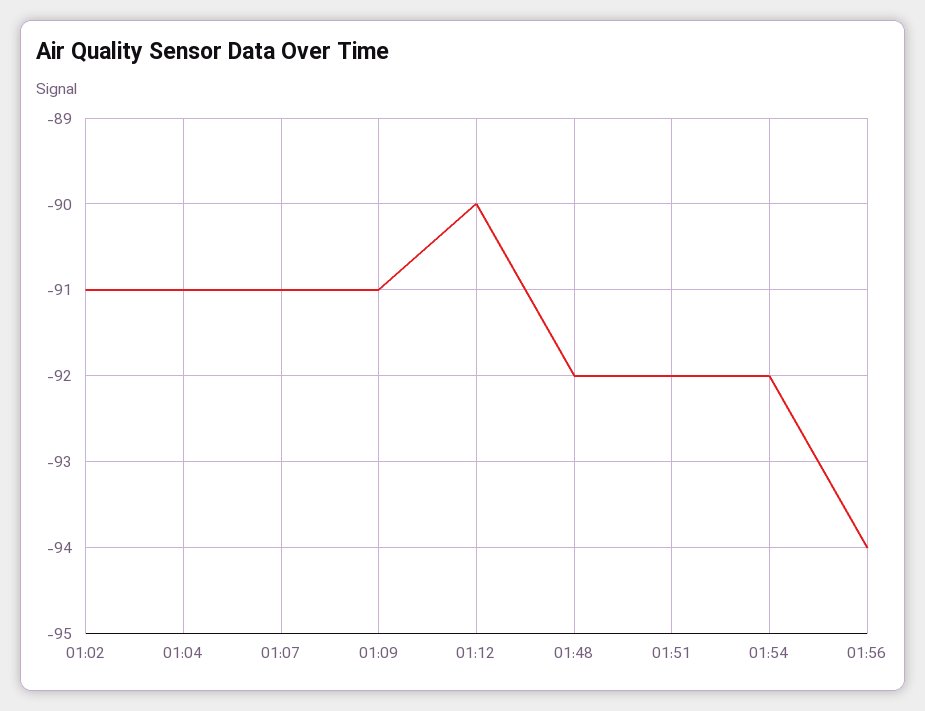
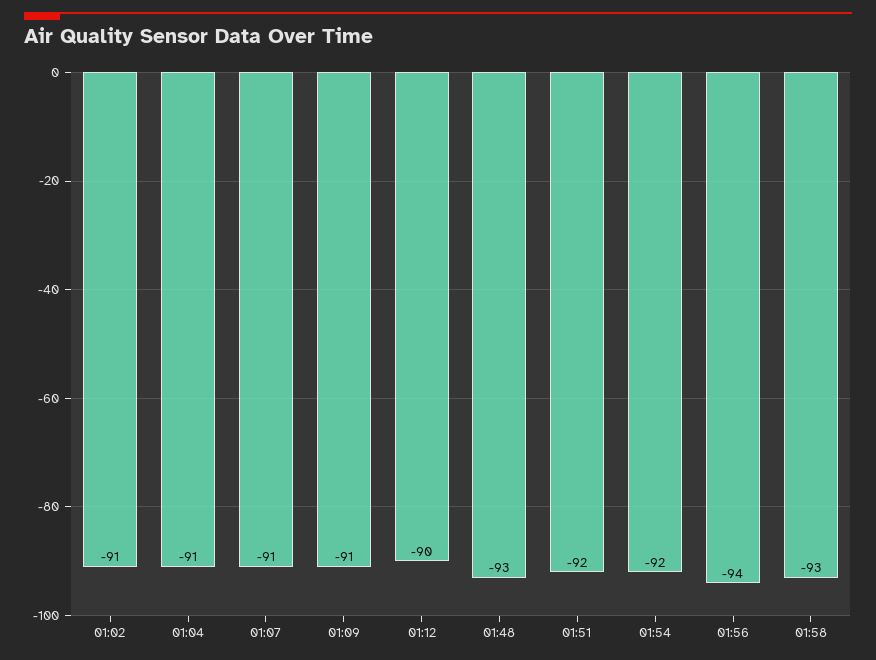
01:48: -92 -> -93
01:58: none -> -93

